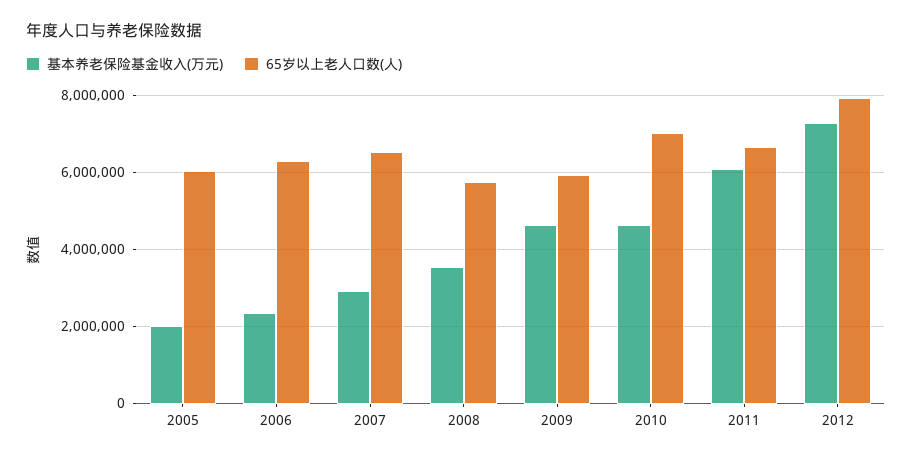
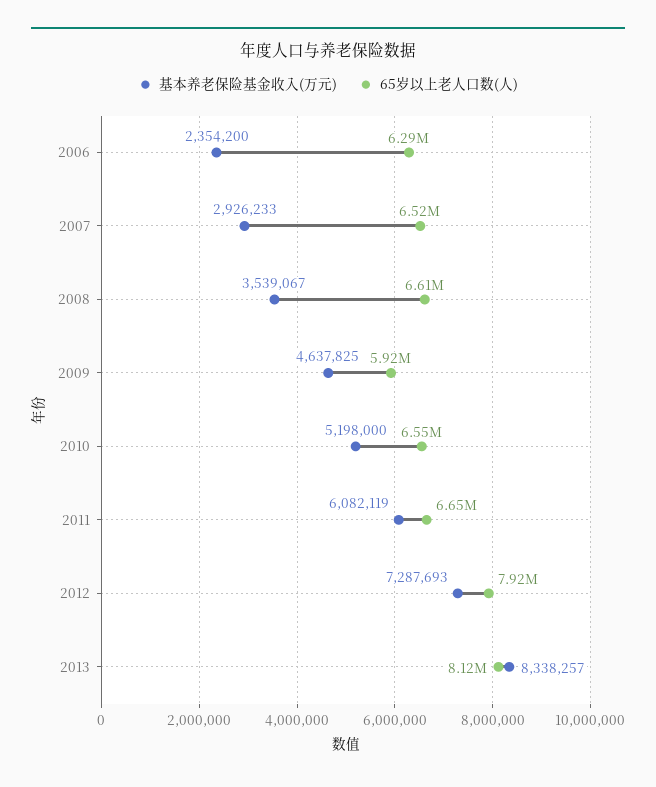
基本养老保险基金收入(万元), 2005: 2000000 -> none
65岁以上老人口数(人), 2005: 6000000 -> none
65岁以上老人口数(人), 2008: 5800000 -> 6610000
基本养老保险基金收入(万元), 2010: 4600000 -> 5198000
65岁以上老人口数(人), 2010: 7000000 -> 6550000
基本养老保险基金收入(万元), 2013: none -> 8338257
65岁以上老人口数(人), 2013: none -> 8120000

